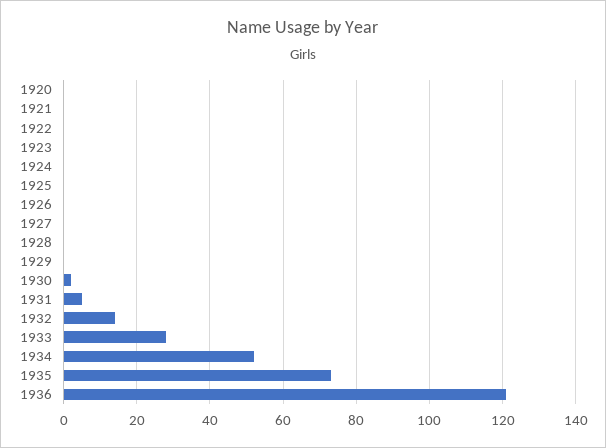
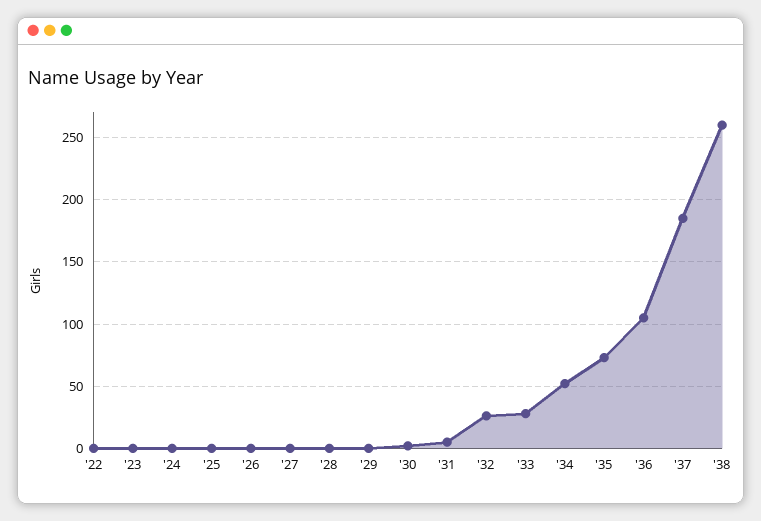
1920: 0 -> none
1921: 0 -> none
1932: 15 -> 25
1936: 120 -> 105
'37: none -> 185
'38: none -> 260

